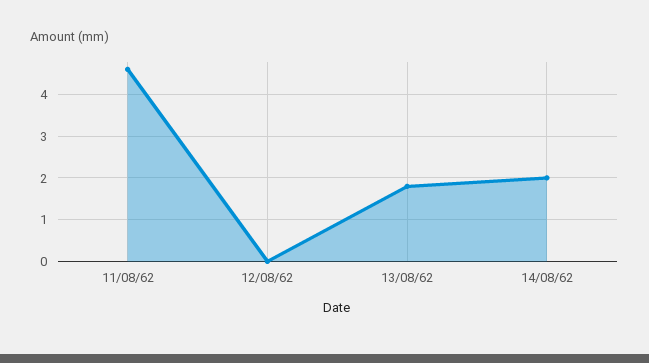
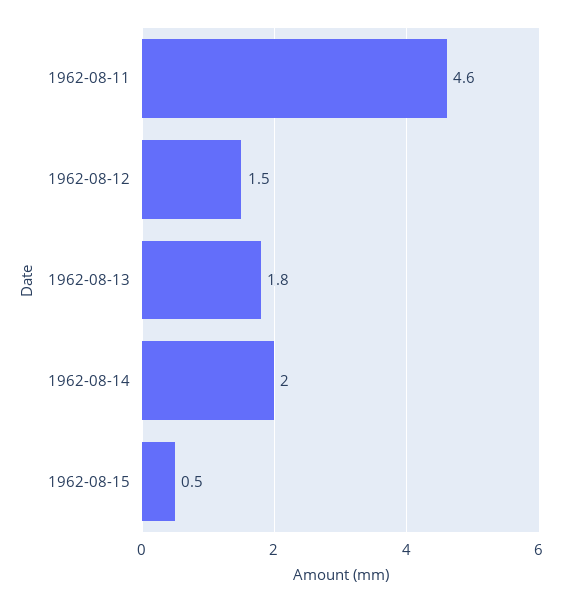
12/08/62: 0 -> 1.5
1962-08-15: none -> 0.5

